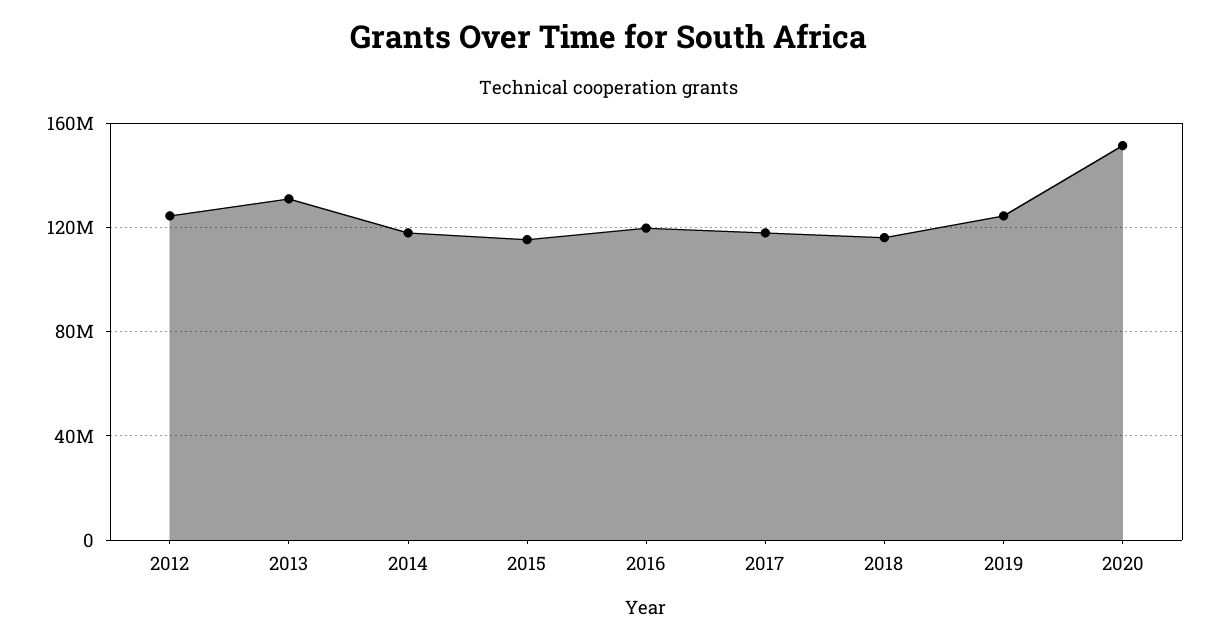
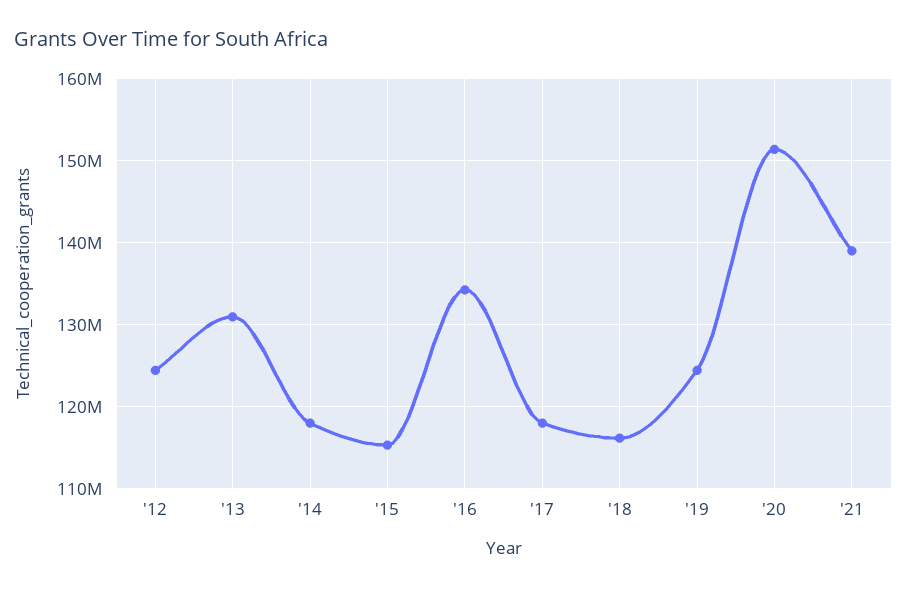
2016: 120000000 -> 134000000
'21: none -> 139000000

